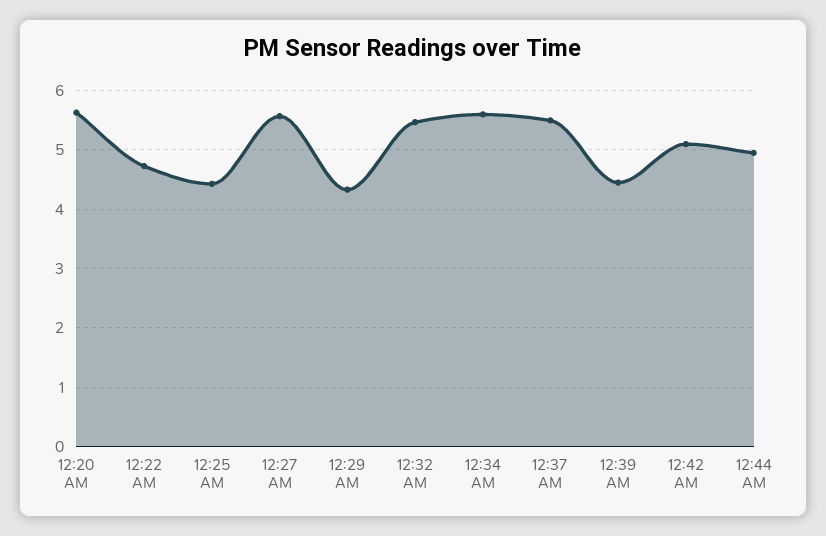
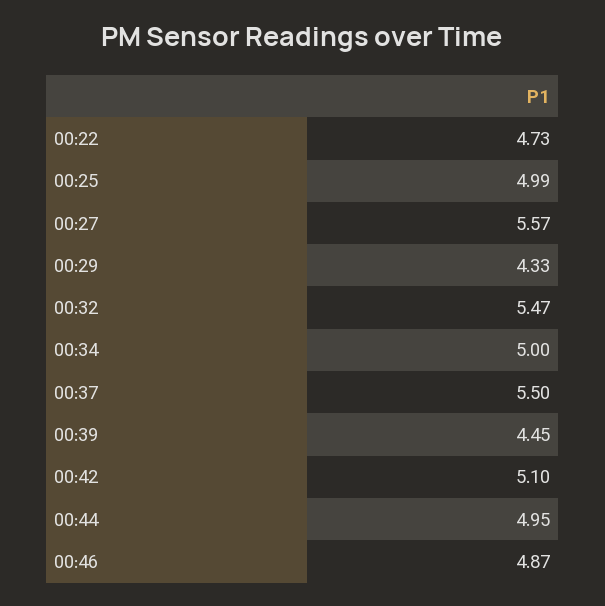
12:20 AM: 5.6 -> none
12:25 AM: 4.4 -> 4.99
12:34 AM: 5.6 -> 5
00:46: none -> 4.87

